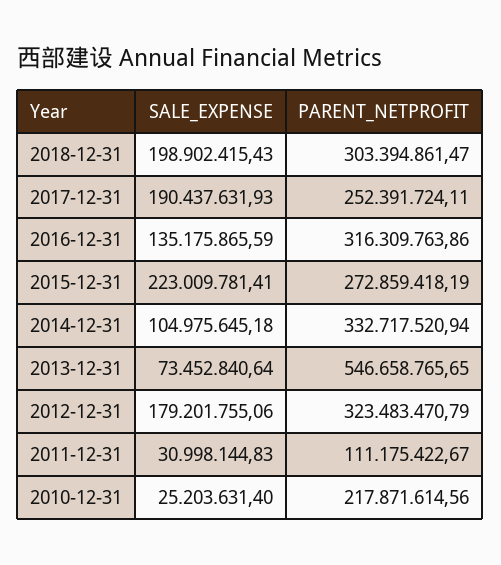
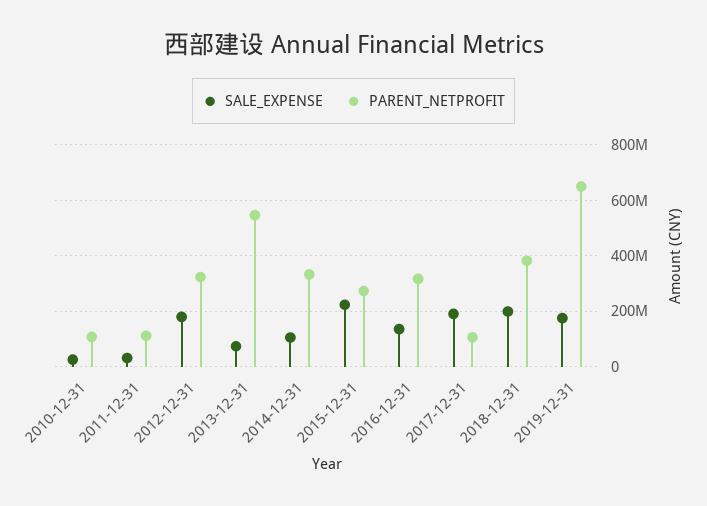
PARENT_NETPROFIT, 2018-12-31: 303394861.47 -> 375000000
PARENT_NETPROFIT, 2017-12-31: 252391724.11 -> 100000000
PARENT_NETPROFIT, 2010-12-31: 217871614.56 -> 100000000
SALE_EXPENSE, 2019-12-31: none -> 175000000
PARENT_NETPROFIT, 2019-12-31: none -> 650000000

